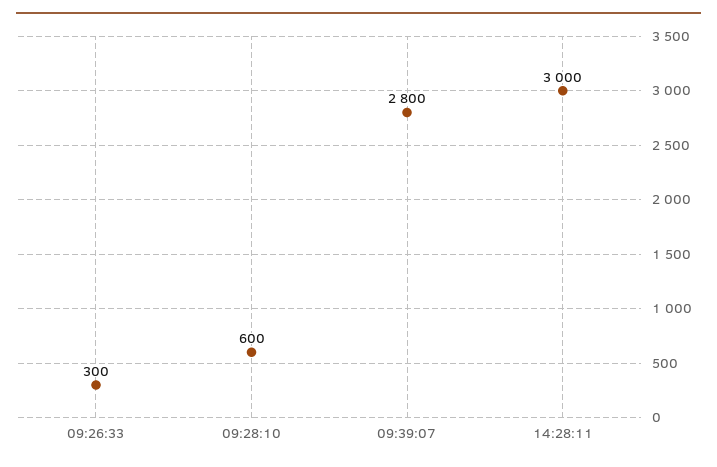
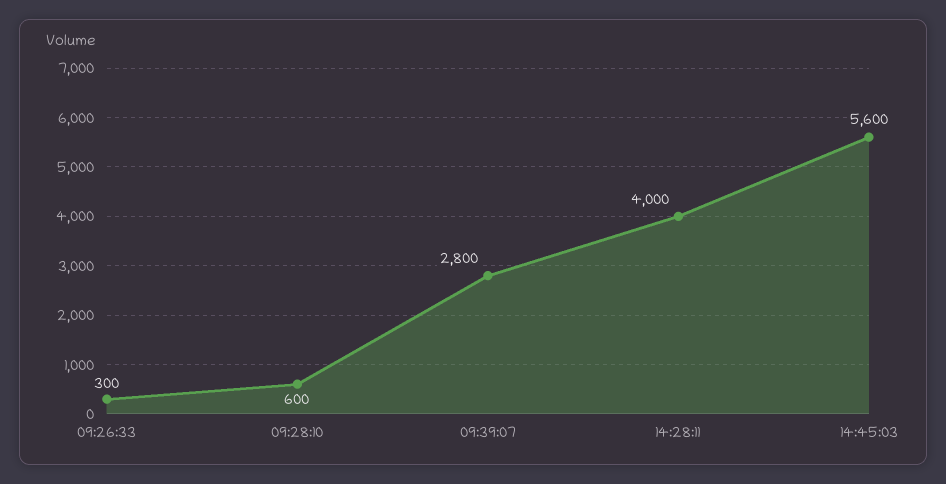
14:28:11: 3000 -> 4000
14:45:03: none -> 5600

